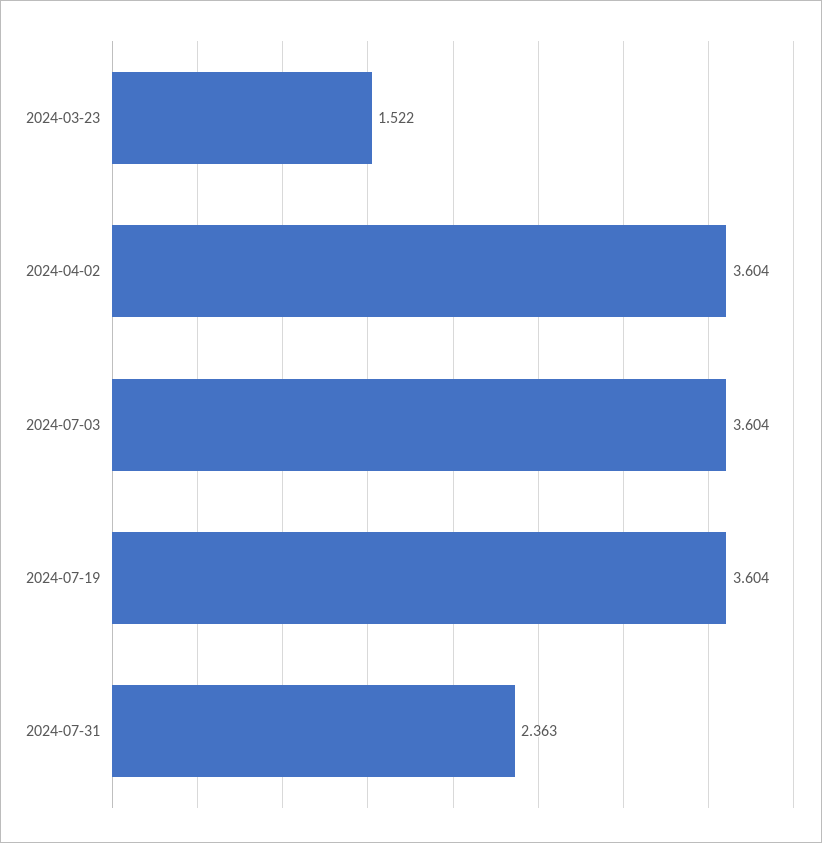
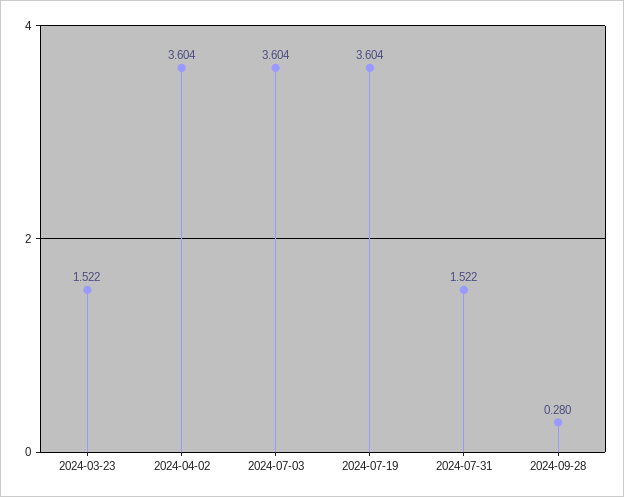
2024-07-31: 2.363 -> 1.522
2024-09-28: none -> 0.28

